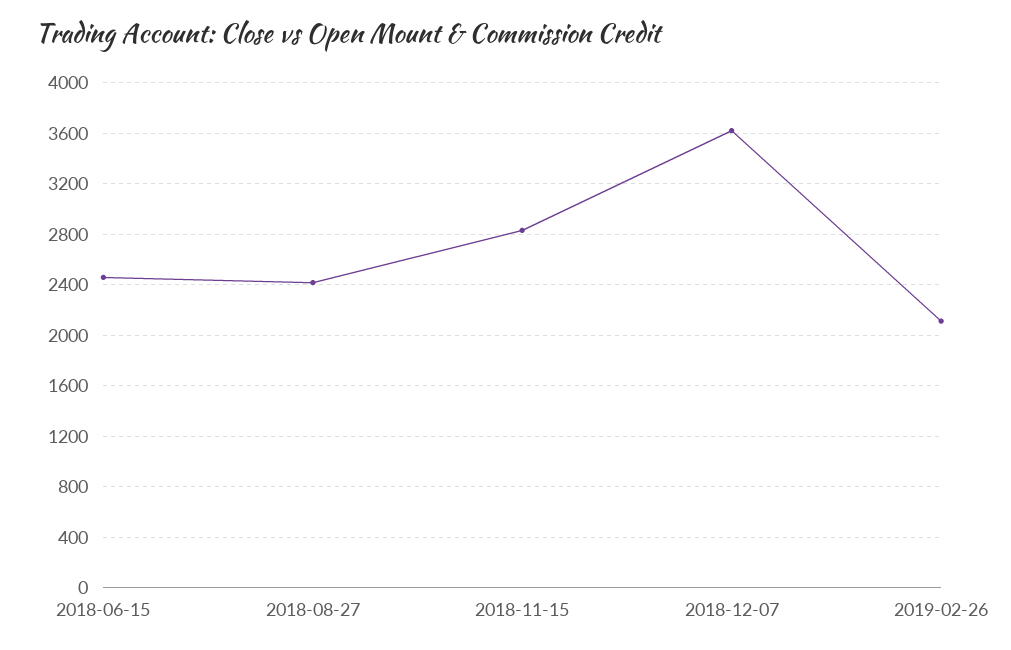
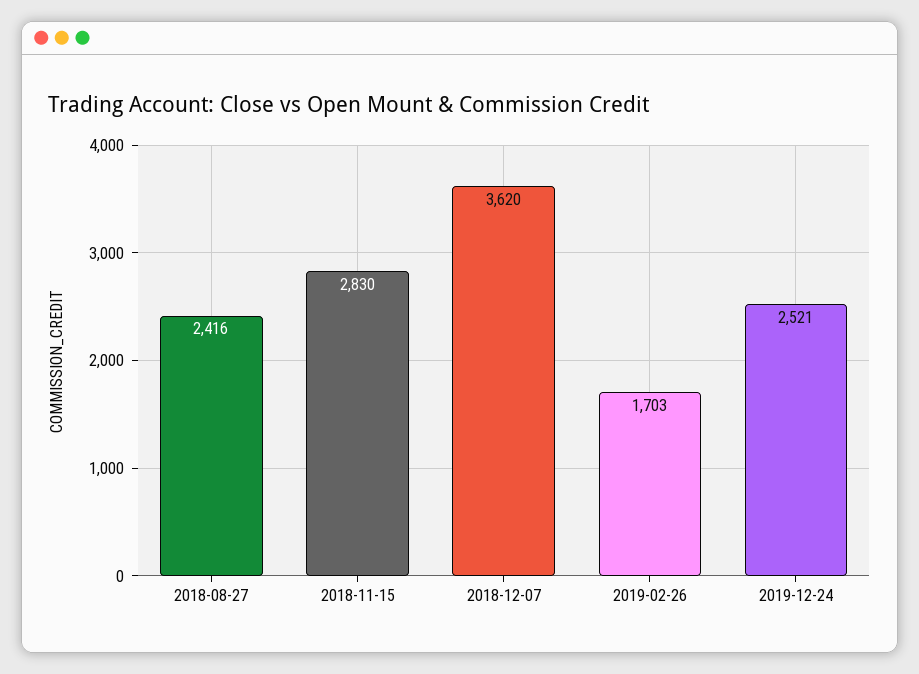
2018-06-15: 2450 -> none
2019-02-26: 2100 -> 1703
2019-12-24: none -> 2521

